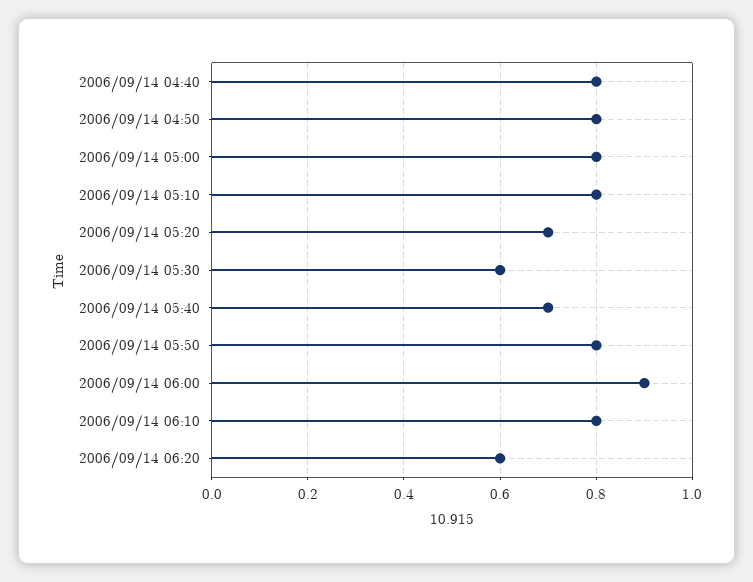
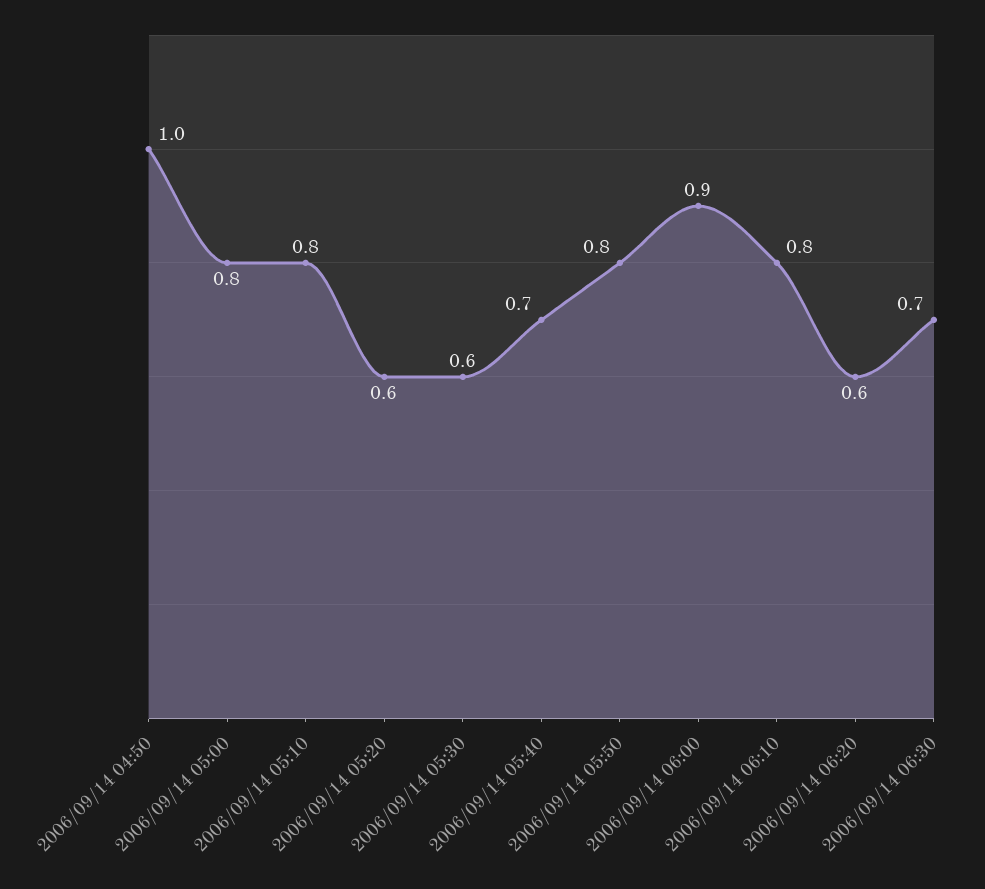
2006/09/14 04:40: 0.8 -> none
2006/09/14 04:50: 0.8 -> 1
2006/09/14 05:20: 0.7 -> 0.6
2006/09/14 06:30: none -> 0.7

